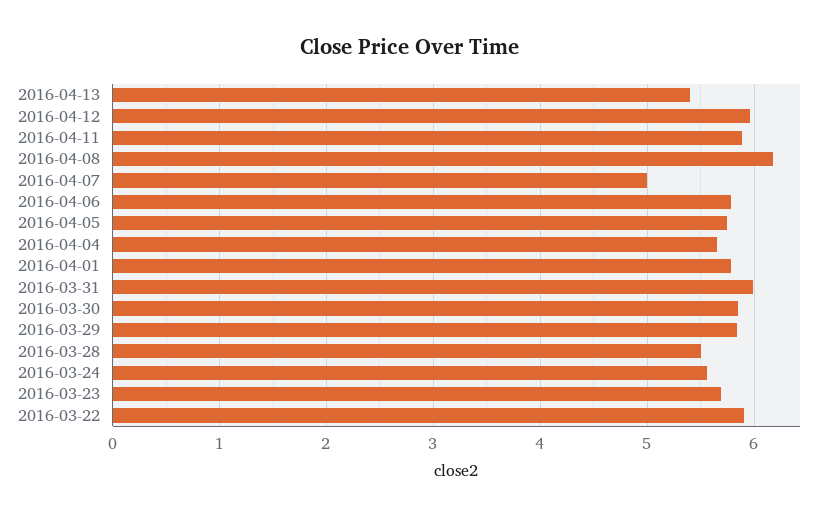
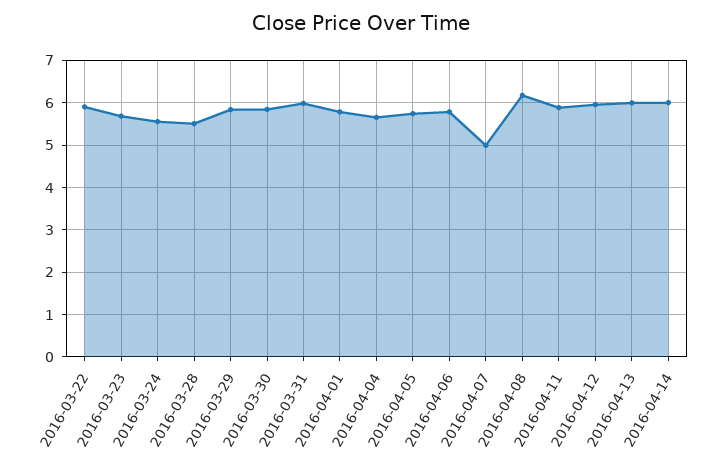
2016-04-13: 5.4 -> 6
2016-04-14: none -> 6

